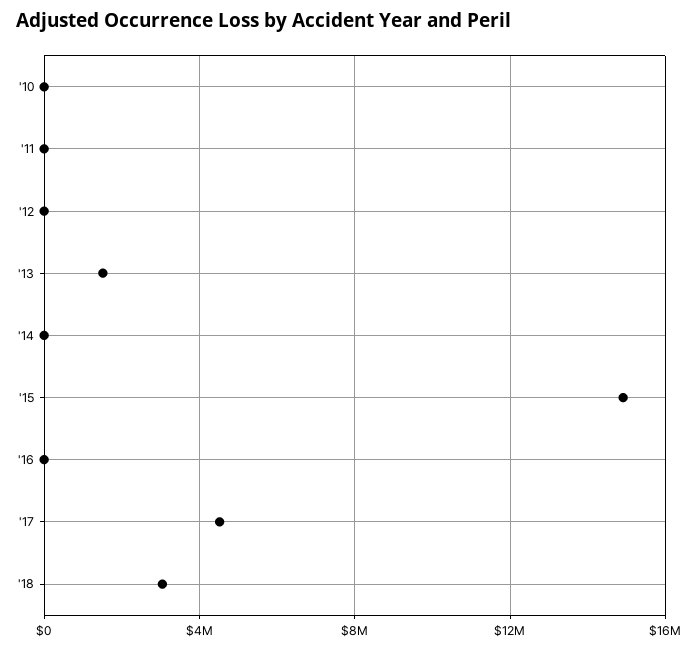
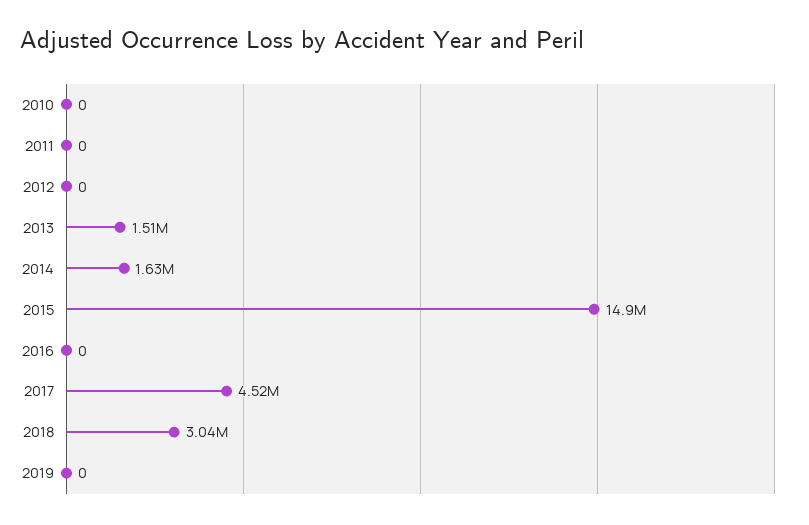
'14: 0 -> 1630000
2019: none -> 0

